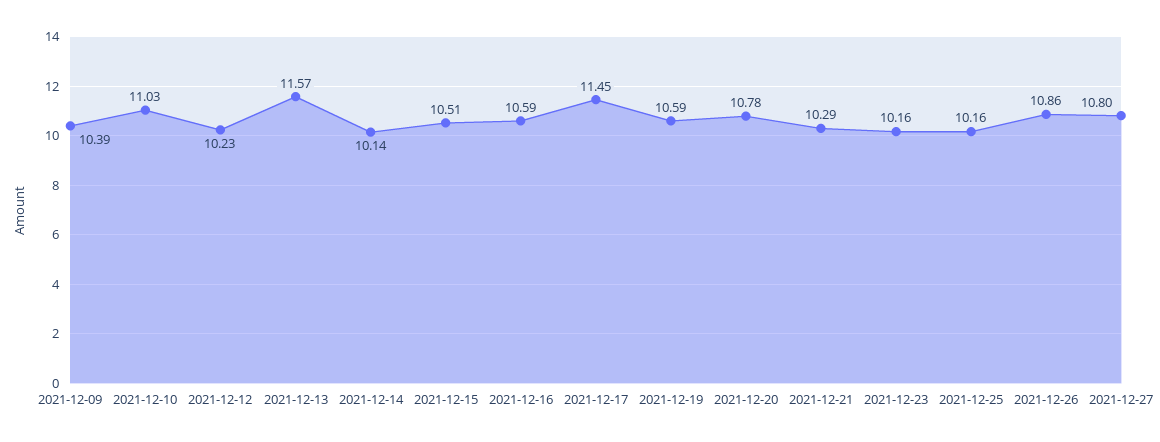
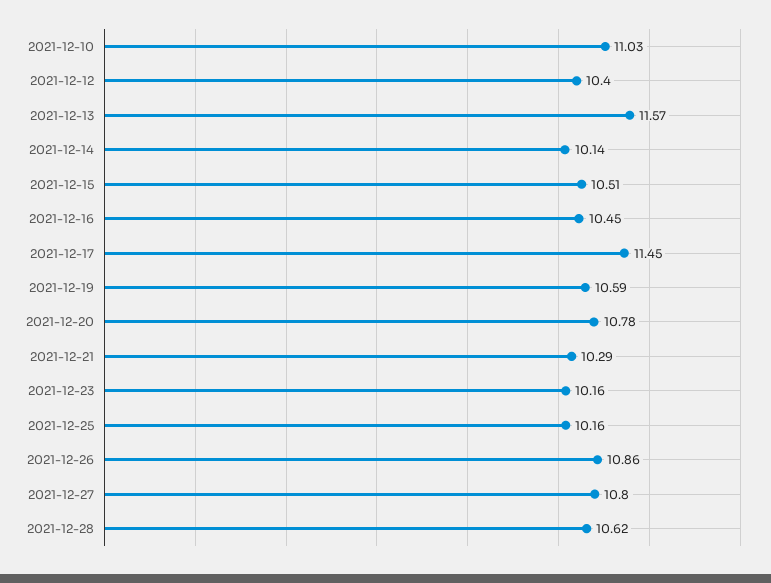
2021-12-09: 10.39 -> none
2021-12-12: 10.23 -> 10.4
2021-12-16: 10.59 -> 10.45
2021-12-28: none -> 10.62

